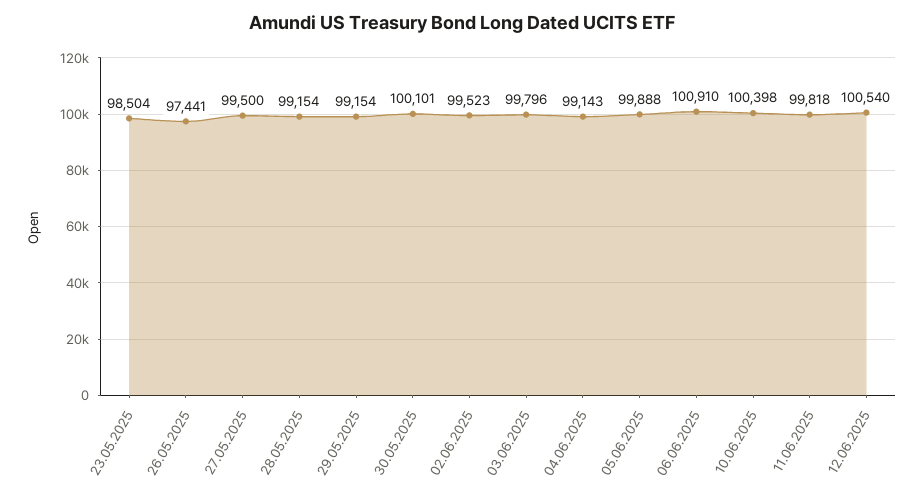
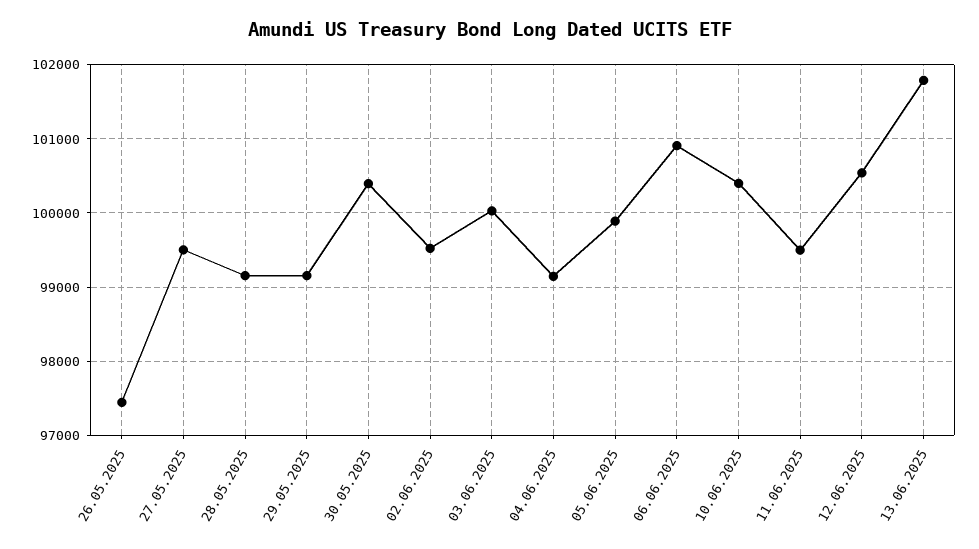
23.05.2025: 98504 -> none
30.05.2025: 100101 -> 100400
03.06.2025: 99796 -> 100000
11.06.2025: 99818 -> 99500
13.06.2025: none -> 101800

